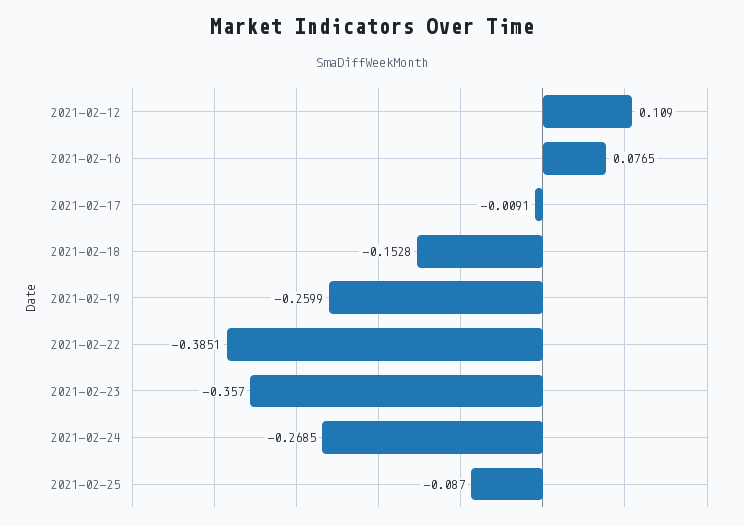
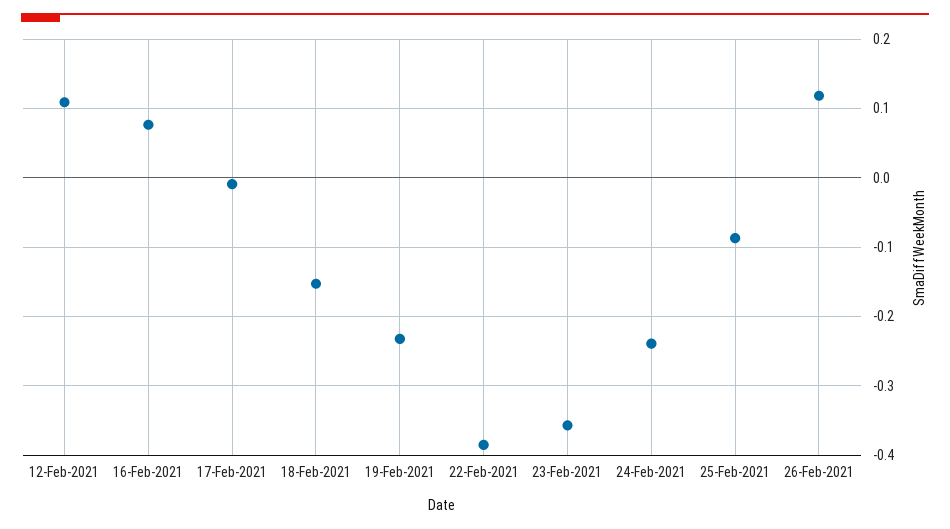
2021-02-19: -0.2599 -> -0.23
2021-02-24: -0.2685 -> -0.24
26-Feb-2021: none -> 0.12

